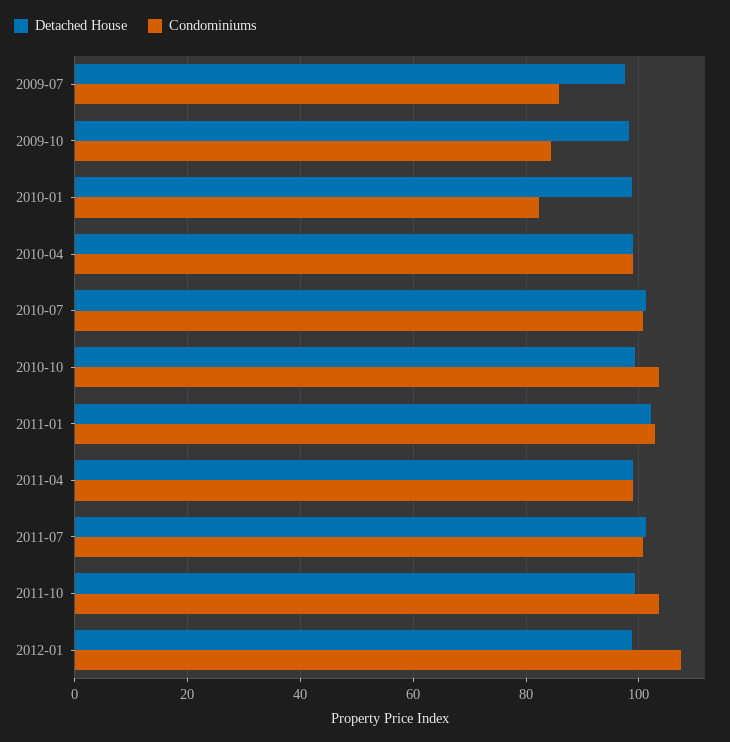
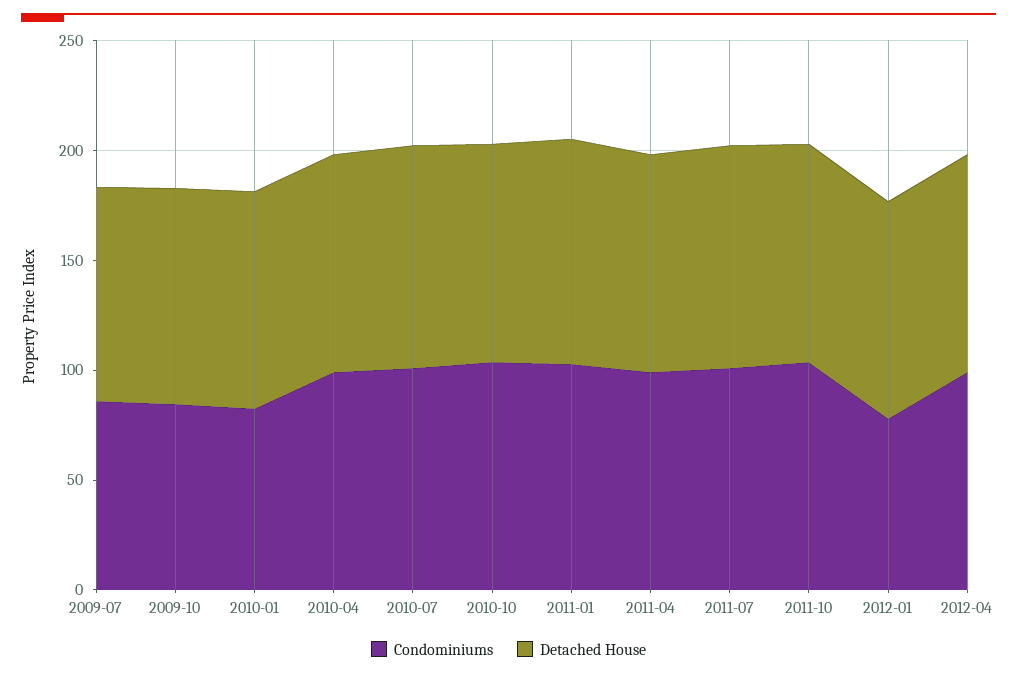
Condominiums, 2012-01: 108 -> 80
Condominiums, 2012-04: none -> 100
Detached House, 2012-04: none -> 100

